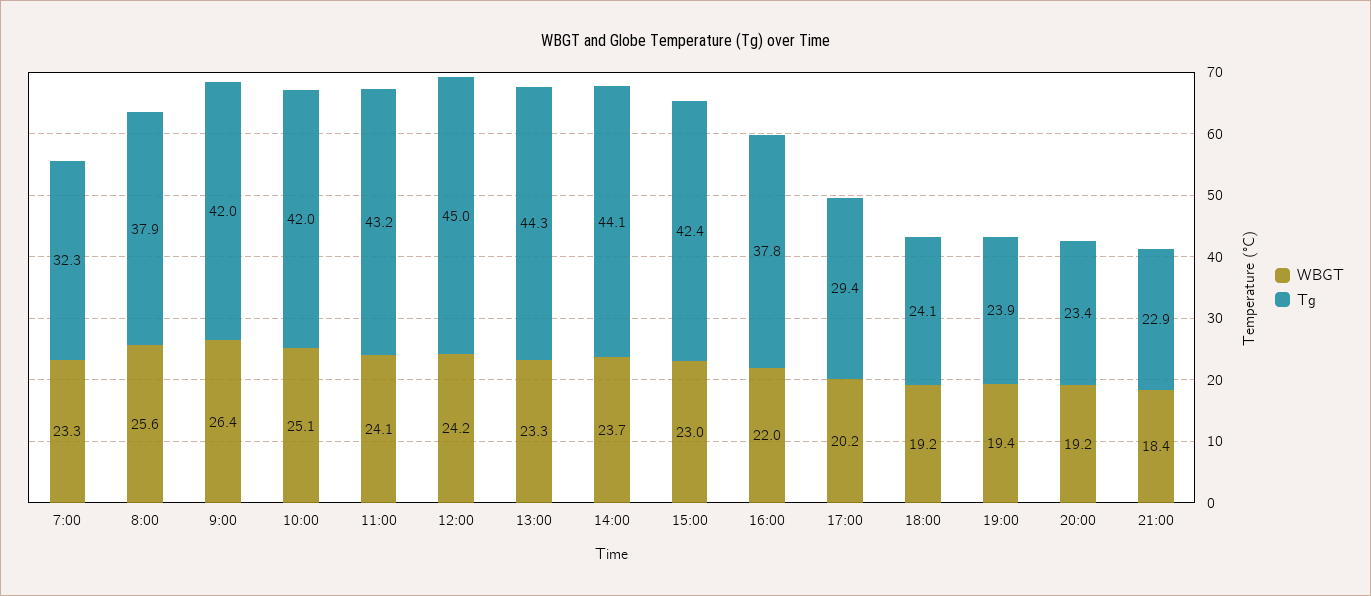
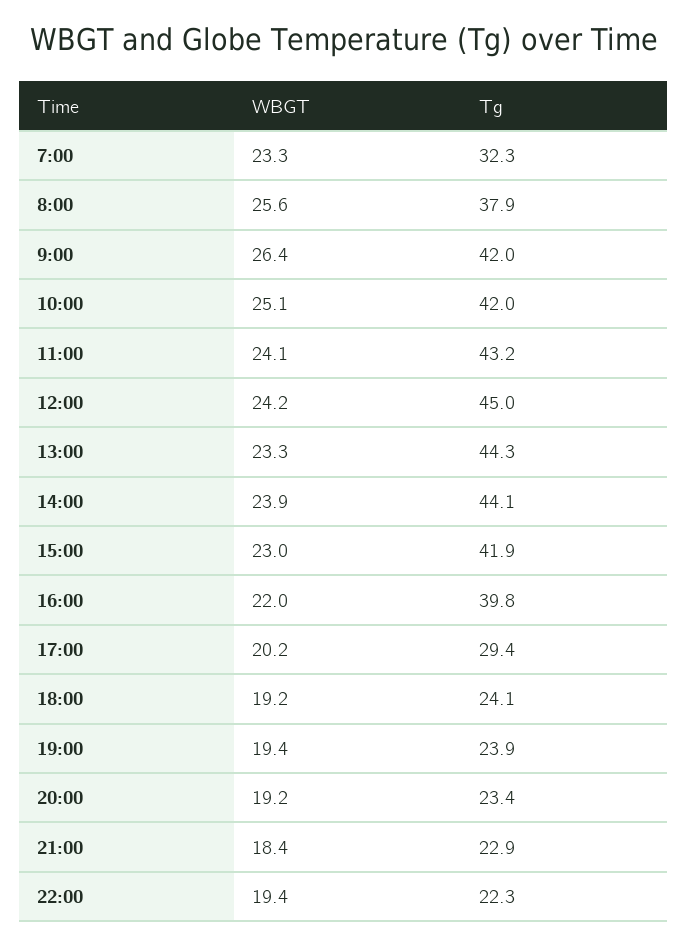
WBGT, 14:00: 23.7 -> 23.9
Tg, 15:00: 42.4 -> 41.9
Tg, 16:00: 37.8 -> 39.8
WBGT, 22:00: none -> 19.4
Tg, 22:00: none -> 22.3

